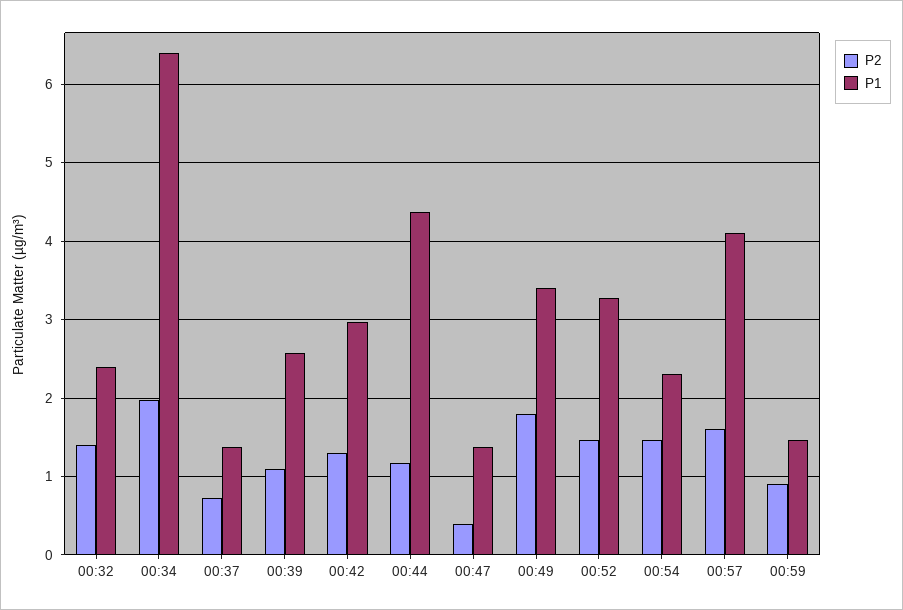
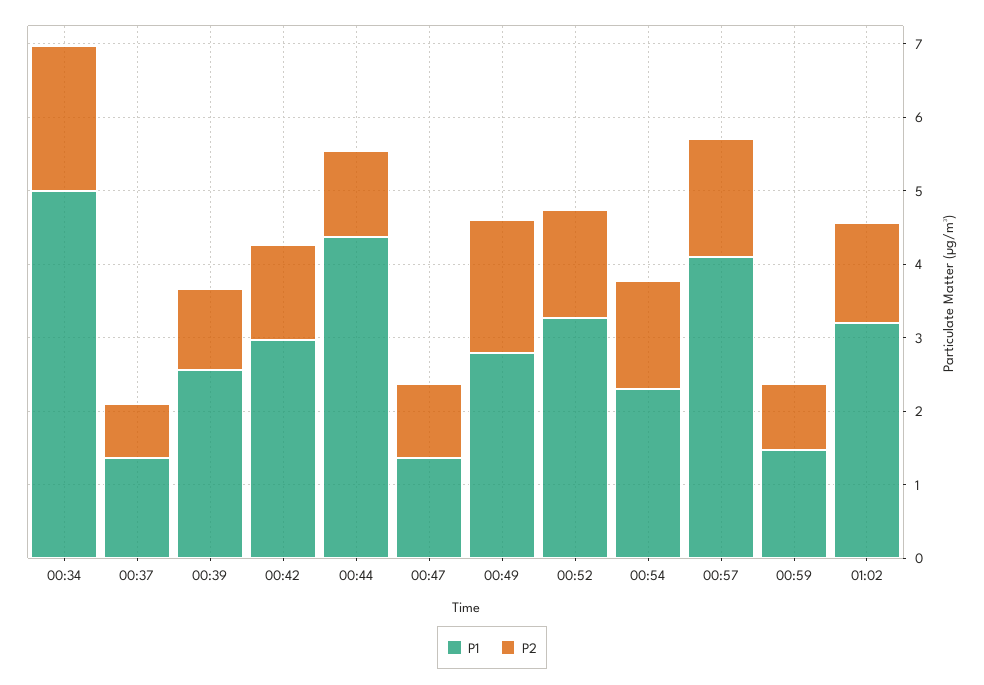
P2, 00:32: 1.4 -> none
P1, 00:32: 2.4 -> none
P1, 00:34: 6.4 -> 5
P2, 00:47: 0.4 -> 1
P1, 00:49: 3.4 -> 2.8
P1, 01:02: none -> 3.2
P2, 01:02: none -> 1.4

